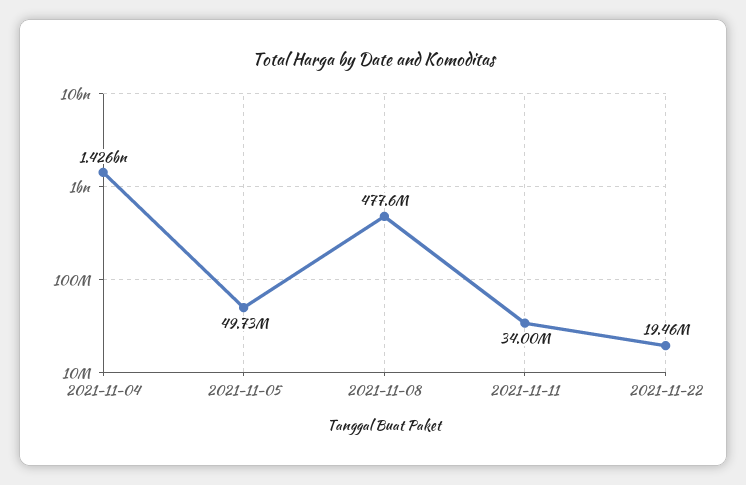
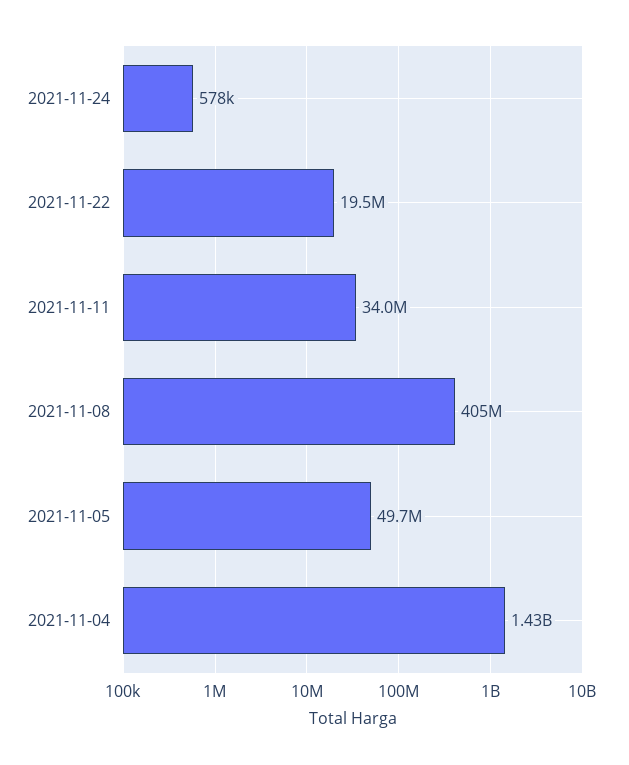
2021-11-08: 477600000 -> 405000000
2021-11-24: none -> 578000

